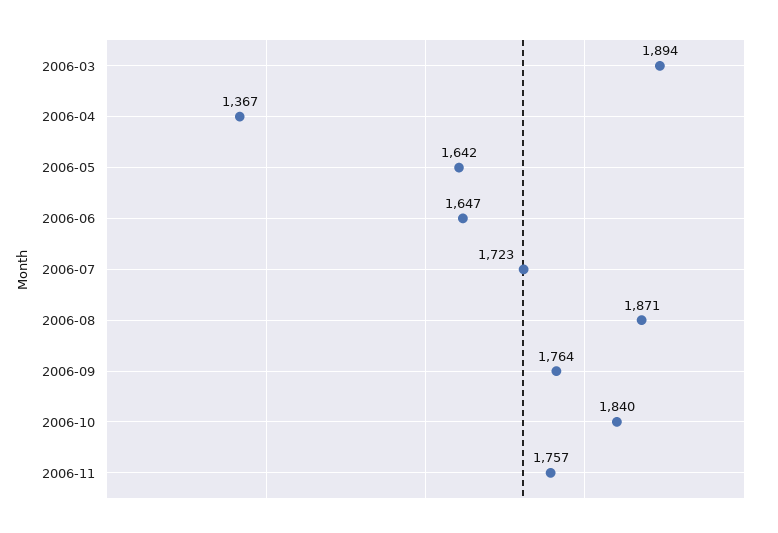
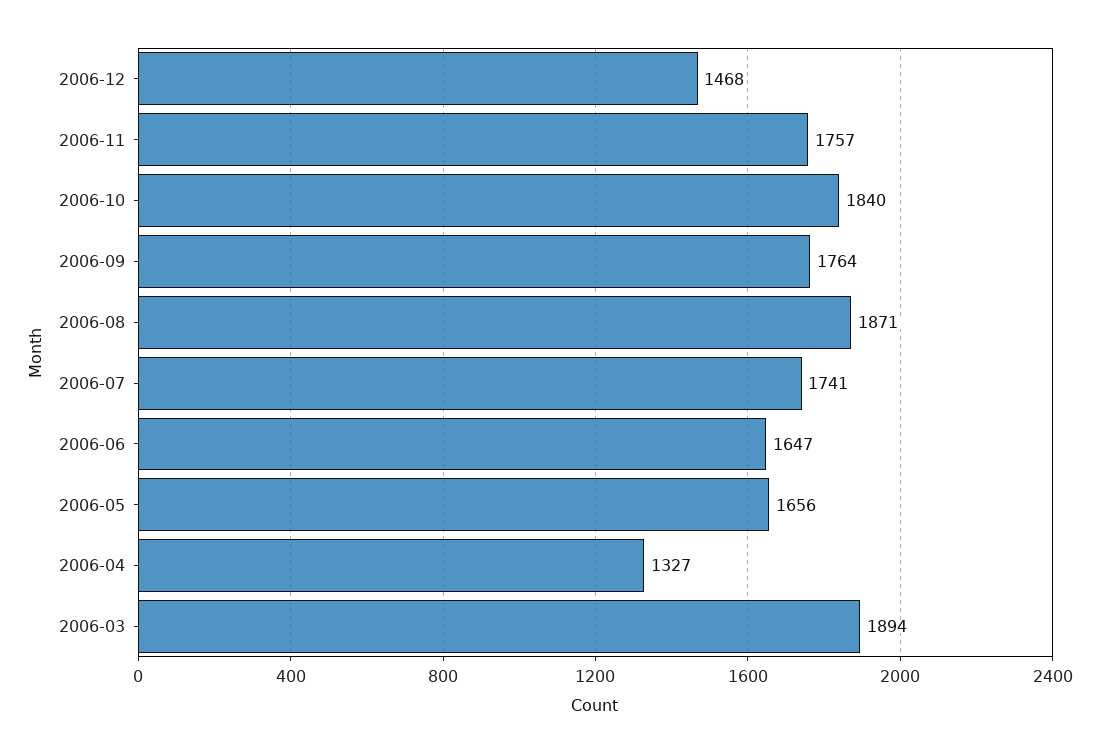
2006-04: 1367 -> 1327
2006-05: 1642 -> 1656
2006-07: 1723 -> 1741
2006-12: none -> 1468

